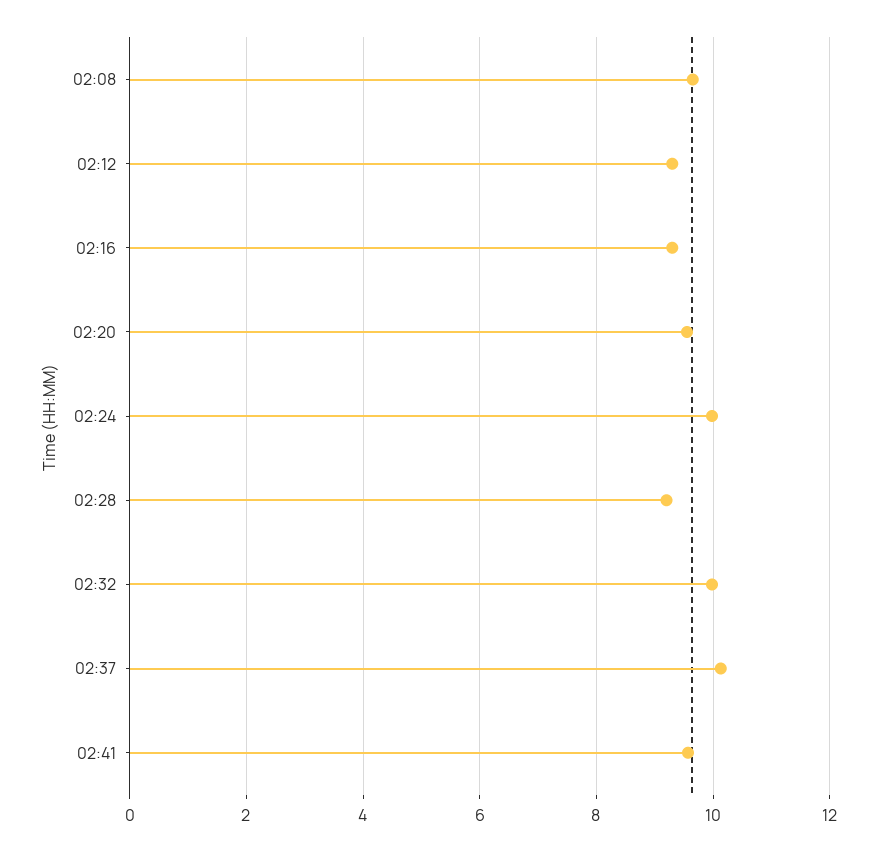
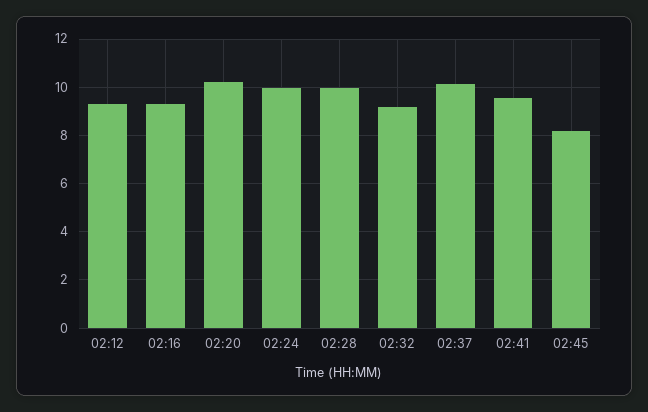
02:08: 9.6 -> none
02:20: 9.6 -> 10.25
02:28: 9.2 -> 10
02:32: 10 -> 9.25
02:45: none -> 8.25

